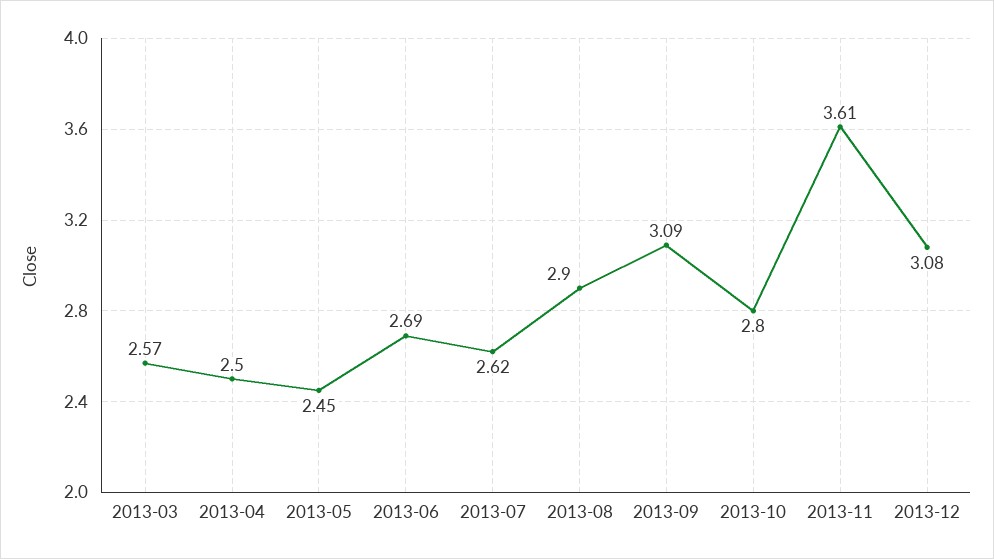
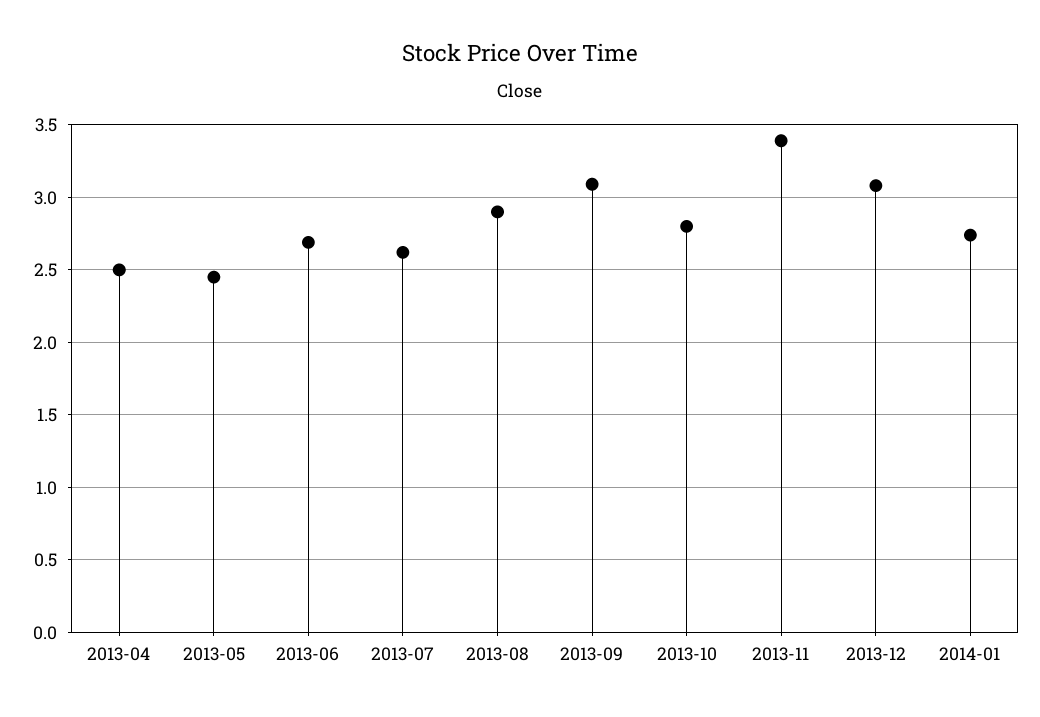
2013-03: 2.57 -> none
2013-11: 3.61 -> 3.4
2014-01: none -> 2.75

